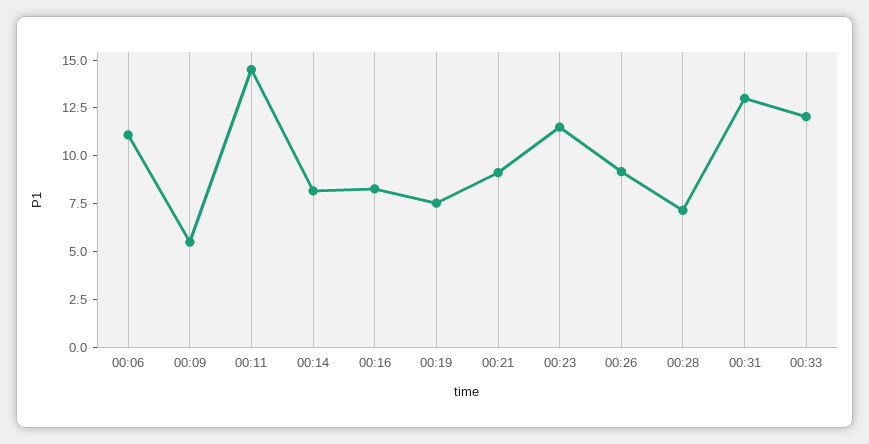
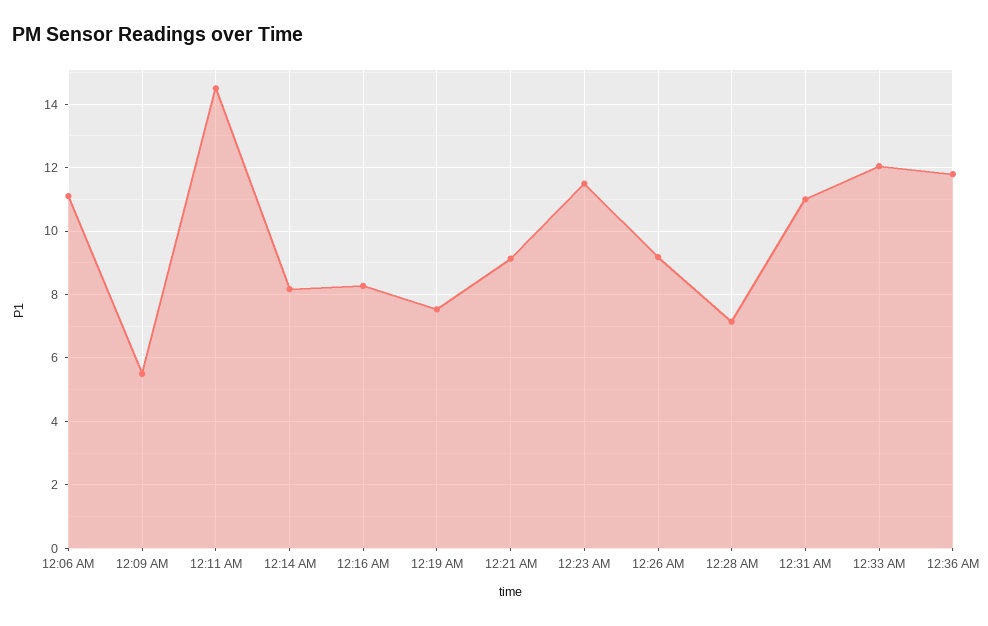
00:31: 13 -> 11
12:36 AM: none -> 11.8

